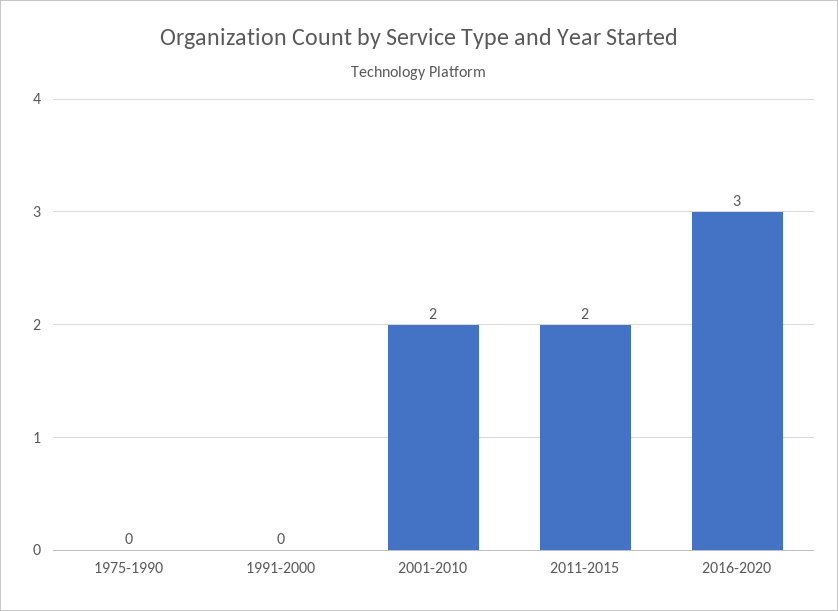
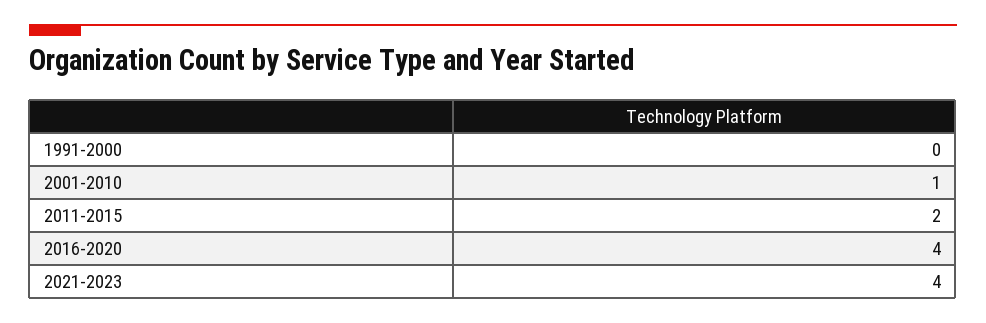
1975-1990: 0 -> none
2001-2010: 2 -> 1
2016-2020: 3 -> 4
2021-2023: none -> 4

